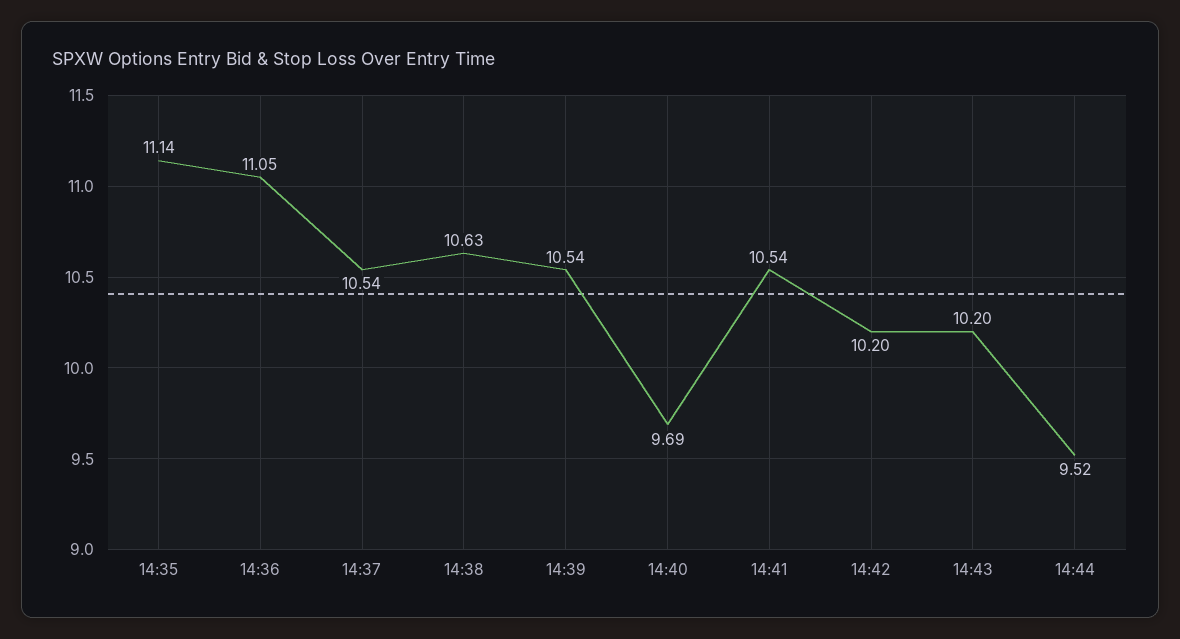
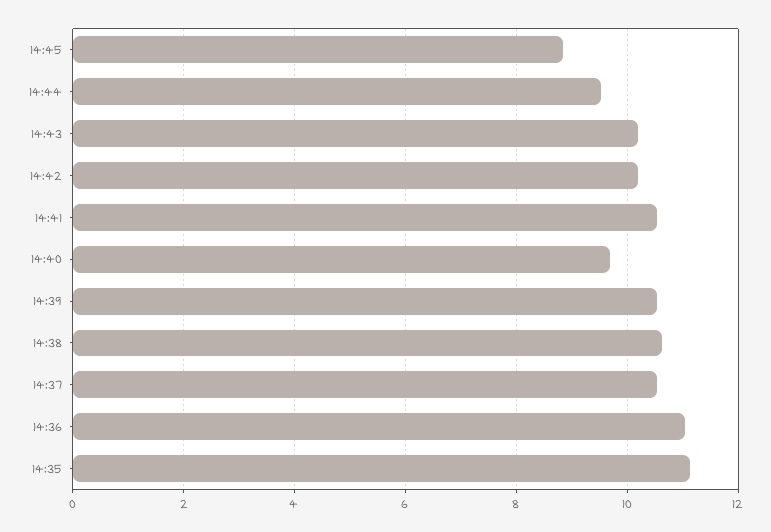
14:45: none -> 8.8

